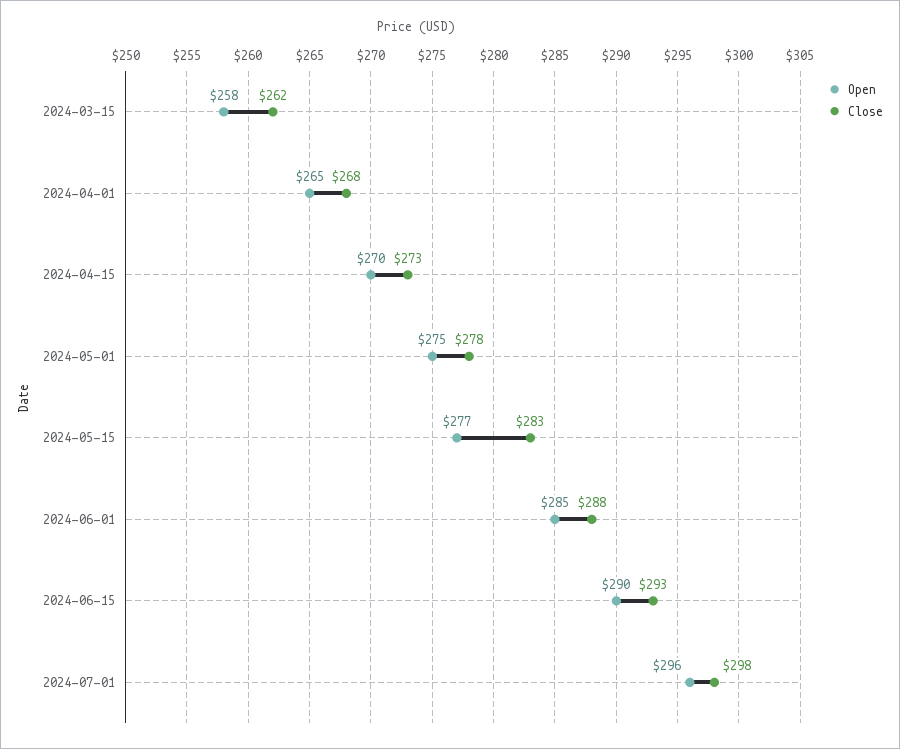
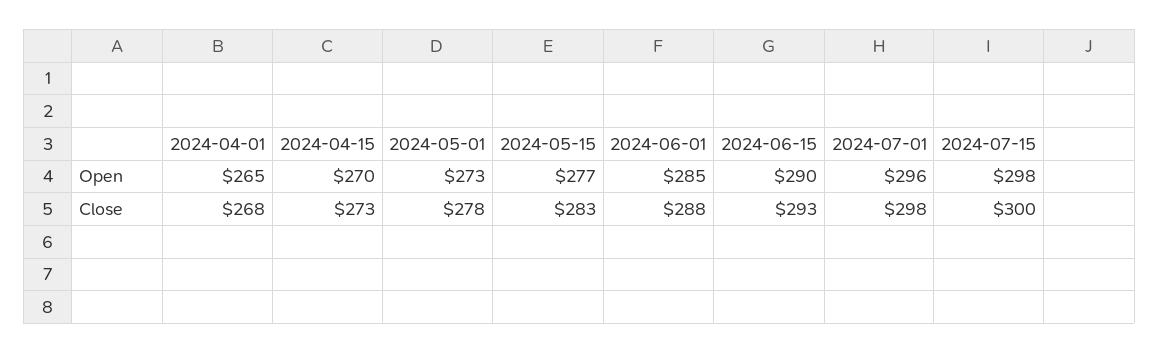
Open, 2024-03-15: 258 -> none
Close, 2024-03-15: 262 -> none
Open, 2024-05-01: 275 -> 273
Open, 2024-07-15: none -> 298
Close, 2024-07-15: none -> 300

